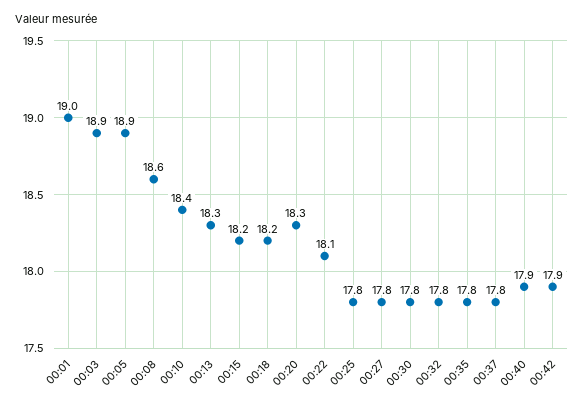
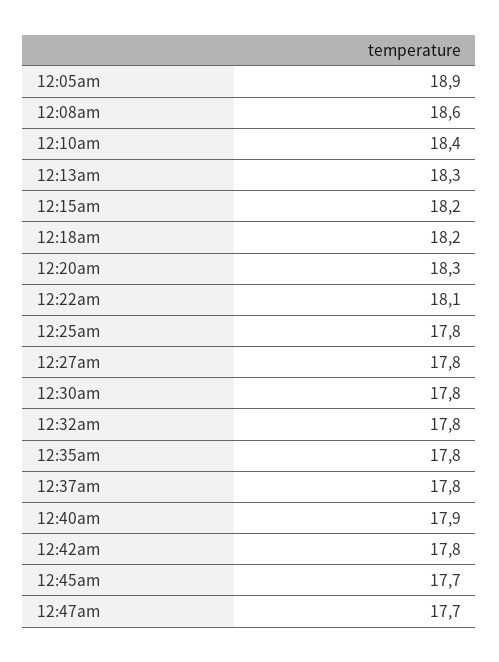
00:01: 19 -> none
00:03: 18.9 -> none
00:42: 17.9 -> 17.8
12:45am: none -> 17.7
12:47am: none -> 17.7

